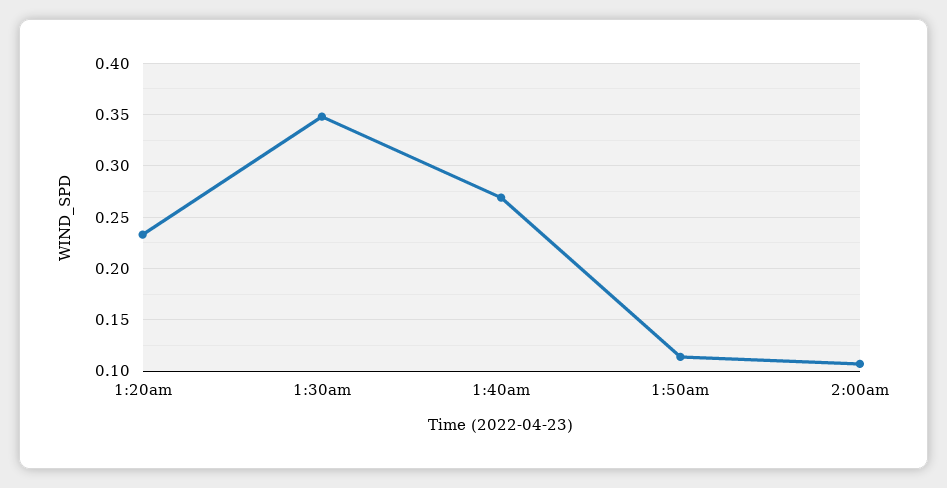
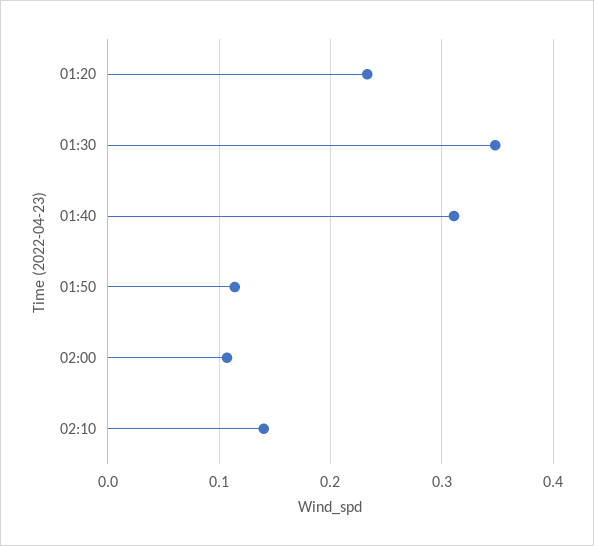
1:40am: 0.27 -> 0.31
02:10: none -> 0.14

